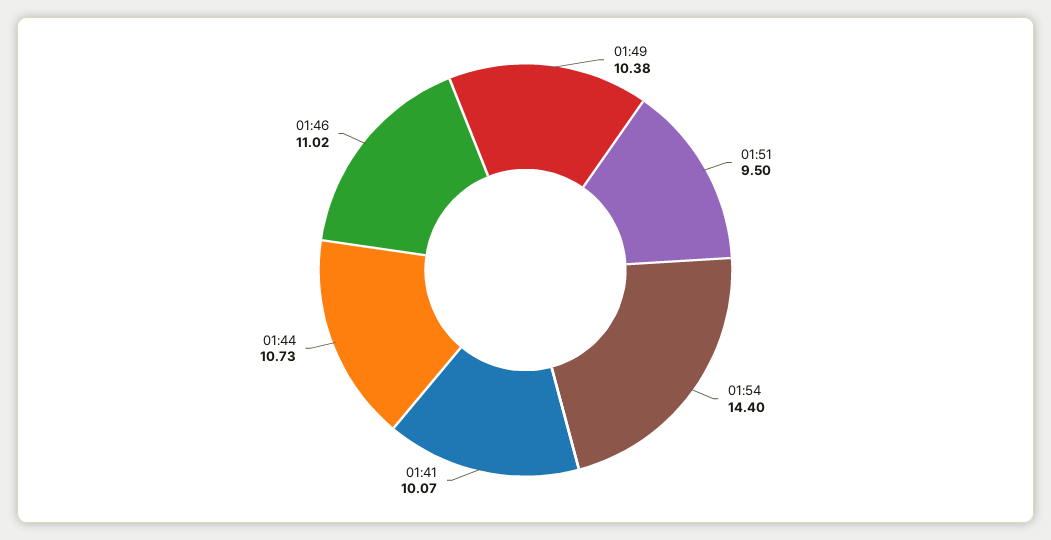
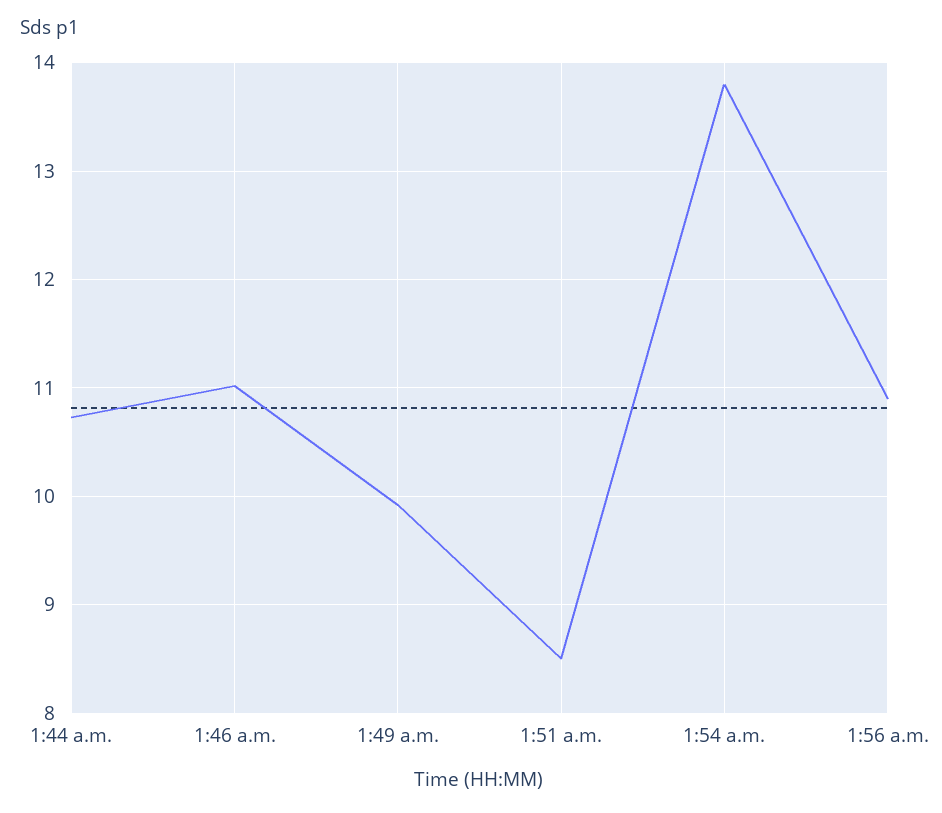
01:49: 10.38 -> 9.9
01:51: 9.5 -> 8.5
01:54: 14.4 -> 13.8
01:41: 10.07 -> none
1:56 a.m.: none -> 10.9

